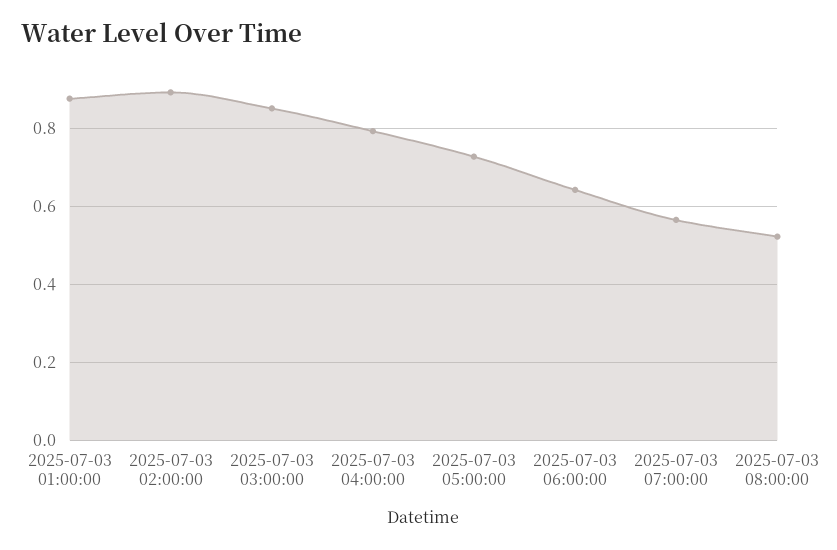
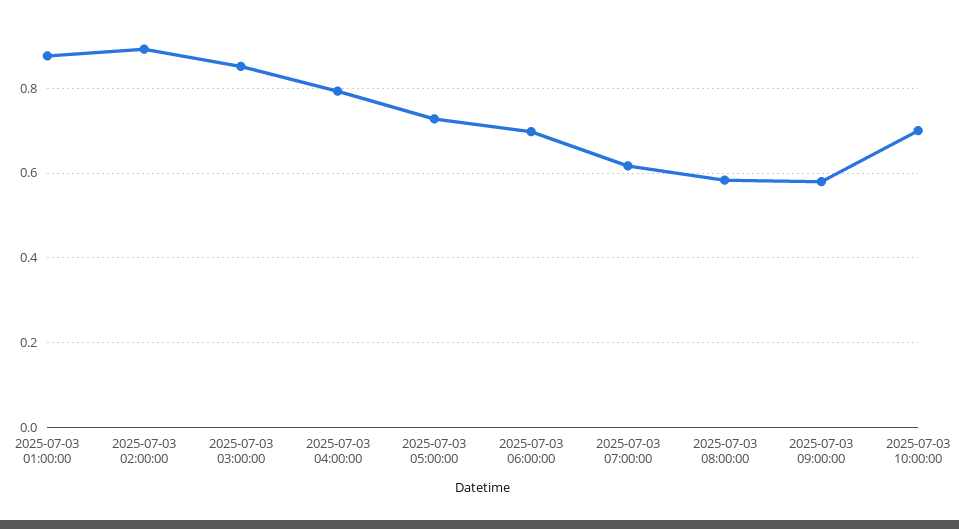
2025-07-03 06:00:00: 0.64 -> 0.7
2025-07-03 07:00:00: 0.56 -> 0.62
2025-07-03 08:00:00: 0.52 -> 0.58
2025-07-03 09:00:00: none -> 0.58
2025-07-03 10:00:00: none -> 0.7

